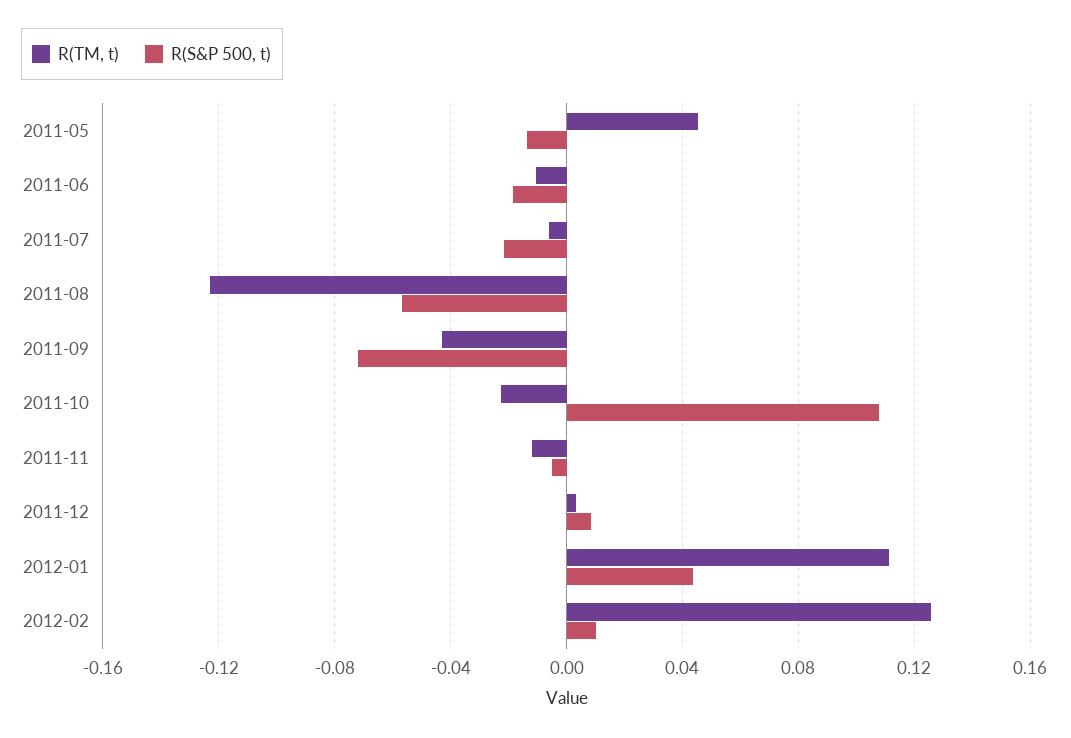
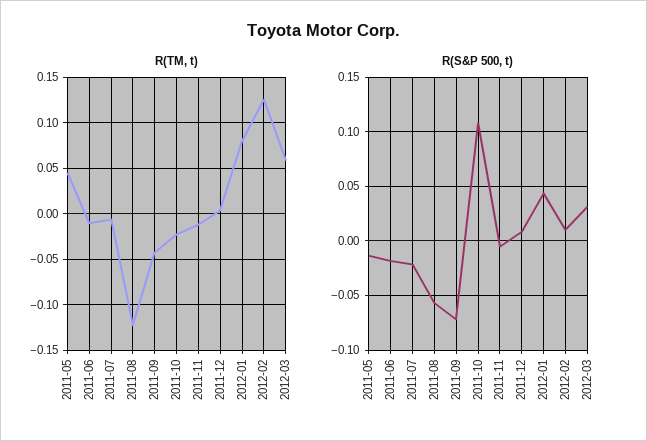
R(TM, t), 2012-01: 0.11 -> 0.08
R(TM, t), 2012-03: none -> 0.06
R(S&P 500, t), 2012-03: none -> 0.03

